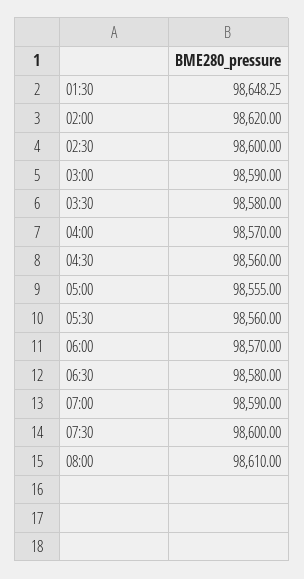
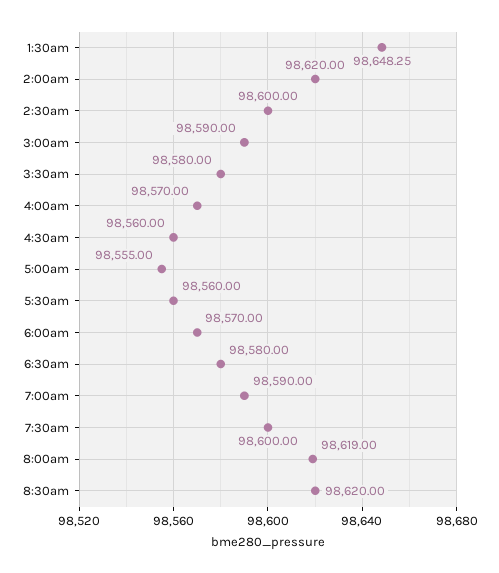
08:00: 98610 -> 98619
8:30am: none -> 98620

